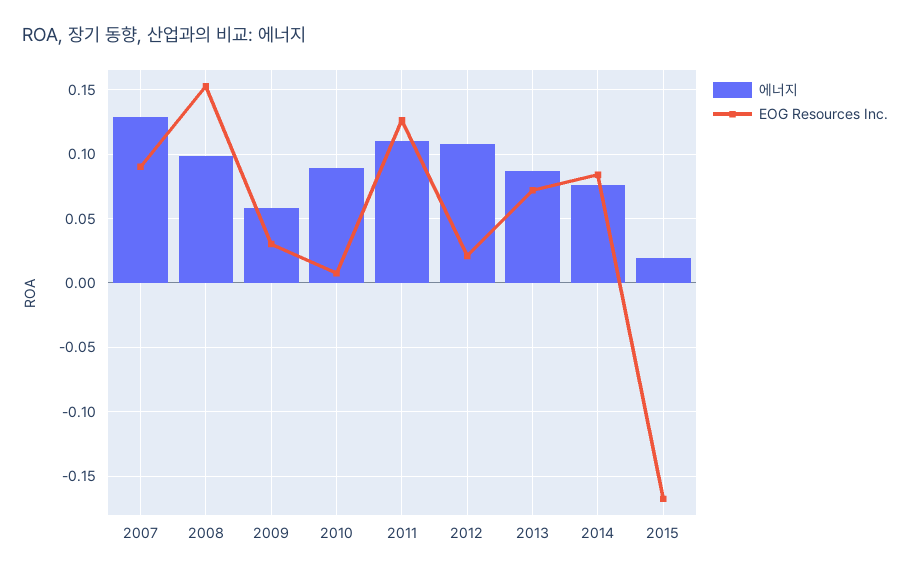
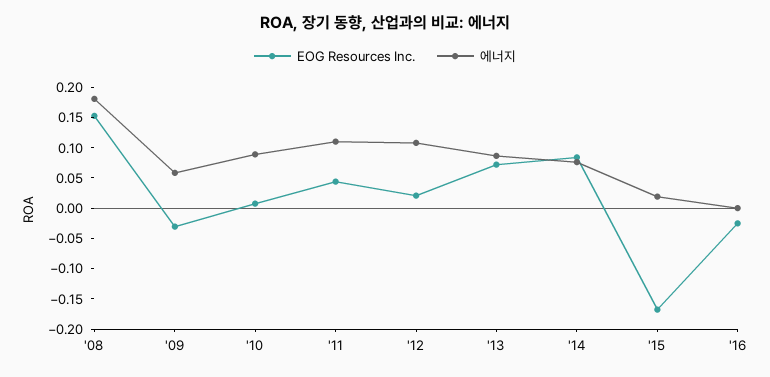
에너지, 2007: 0.13 -> none
EOG Resources Inc., 2007: 0.09 -> none
에너지, 2008: 0.1 -> 0.175
EOG Resources Inc., 2009: 0.03 -> -0.025
EOG Resources Inc., 2011: 0.125 -> 0.05
EOG Resources Inc., '16: none -> -0.025
에너지, '16: none -> 0

